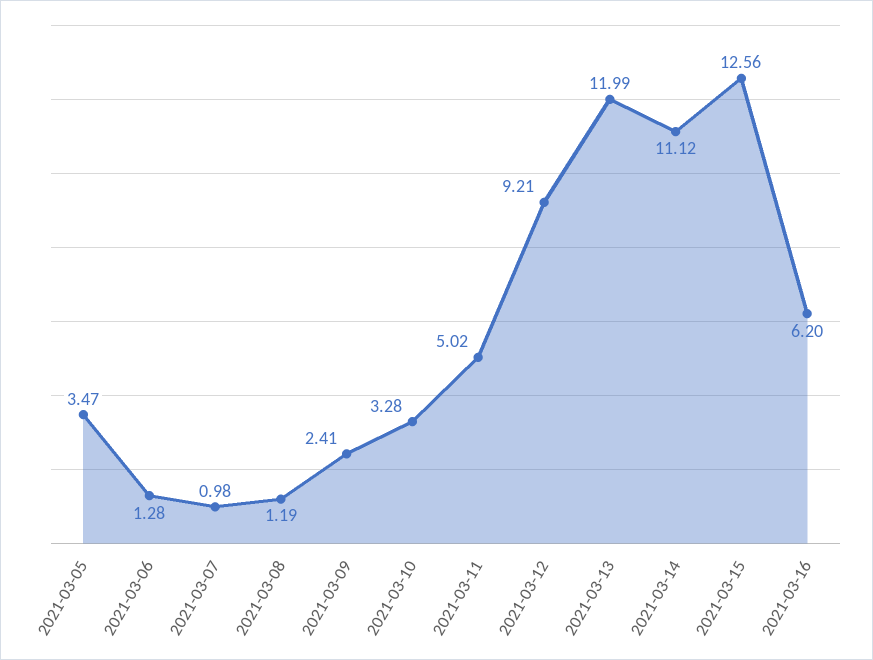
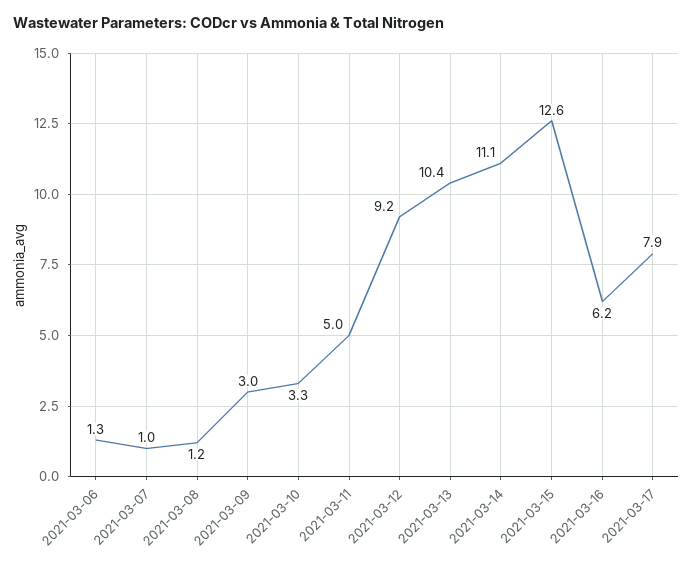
2021-03-05: 3.47 -> none
2021-03-09: 2.41 -> 3
2021-03-13: 11.99 -> 10.4
2021-03-17: none -> 7.9

